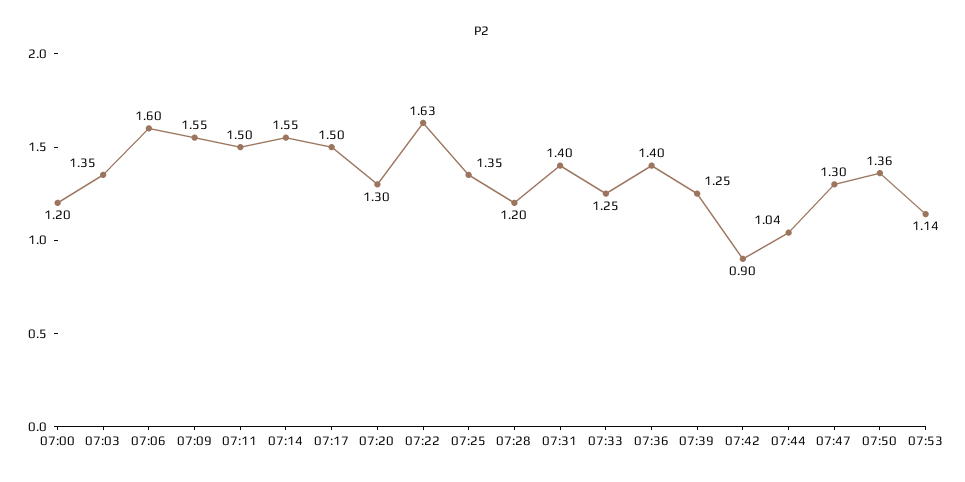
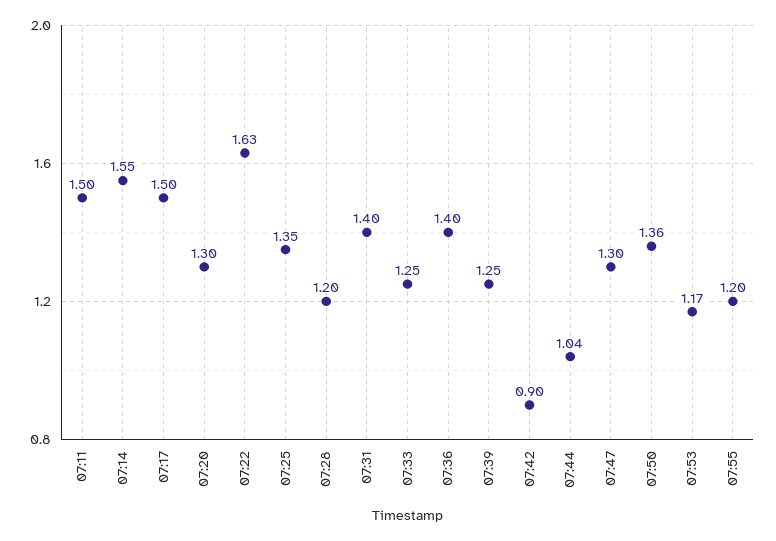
07:00: 1.2 -> none
07:03: 1.35 -> none
07:06: 1.6 -> none
07:09: 1.55 -> none
07:53: 1.14 -> 1.17
07:55: none -> 1.2

